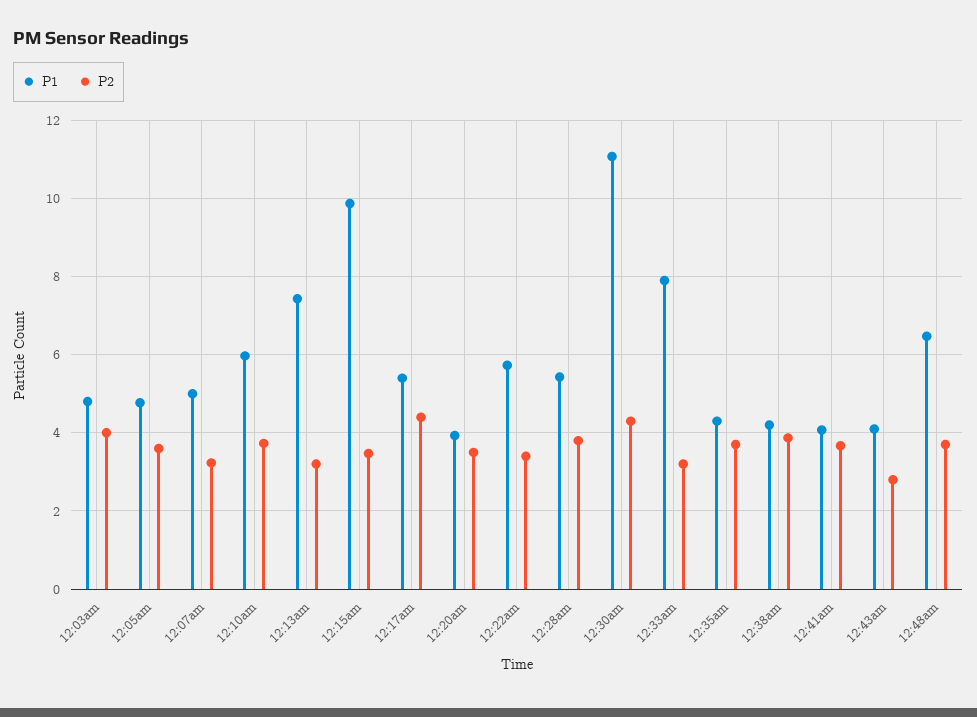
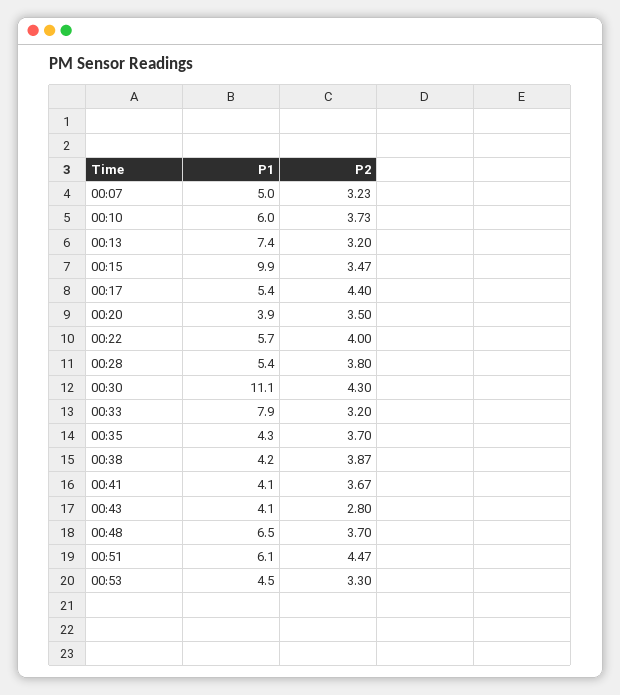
P1, 12:03am: 4.8 -> none
P2, 12:03am: 4 -> none
P1, 12:05am: 4.8 -> none
P2, 12:05am: 3.6 -> none
P2, 12:22am: 3.4 -> 4
P1, 00:51: none -> 6.1
P2, 00:51: none -> 4.47
P1, 00:53: none -> 4.5
P2, 00:53: none -> 3.3

